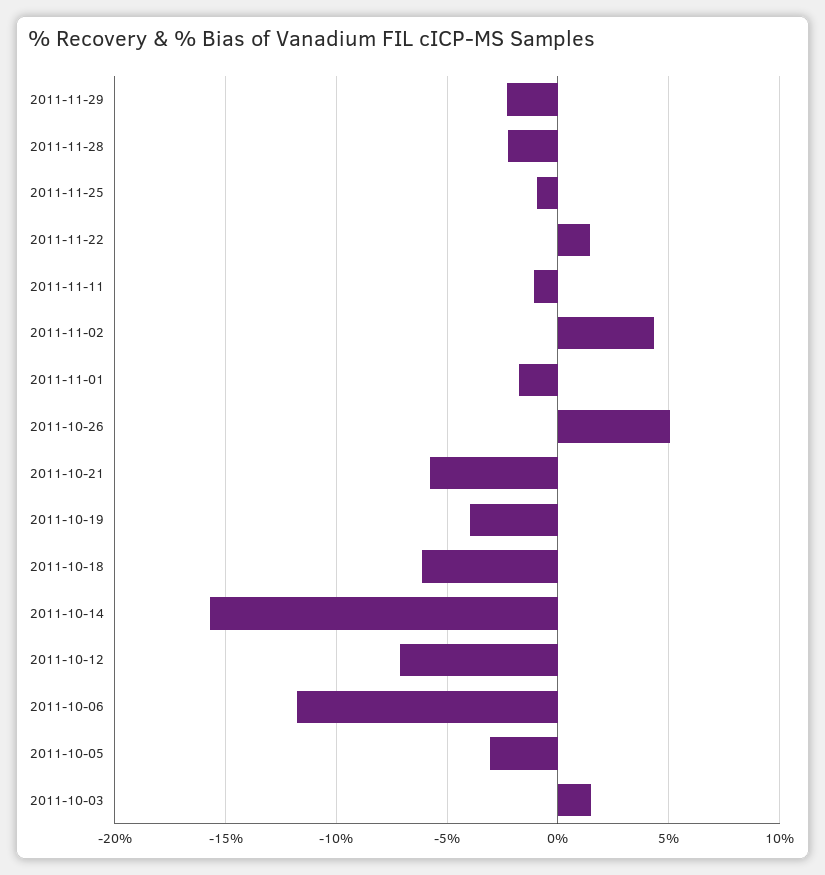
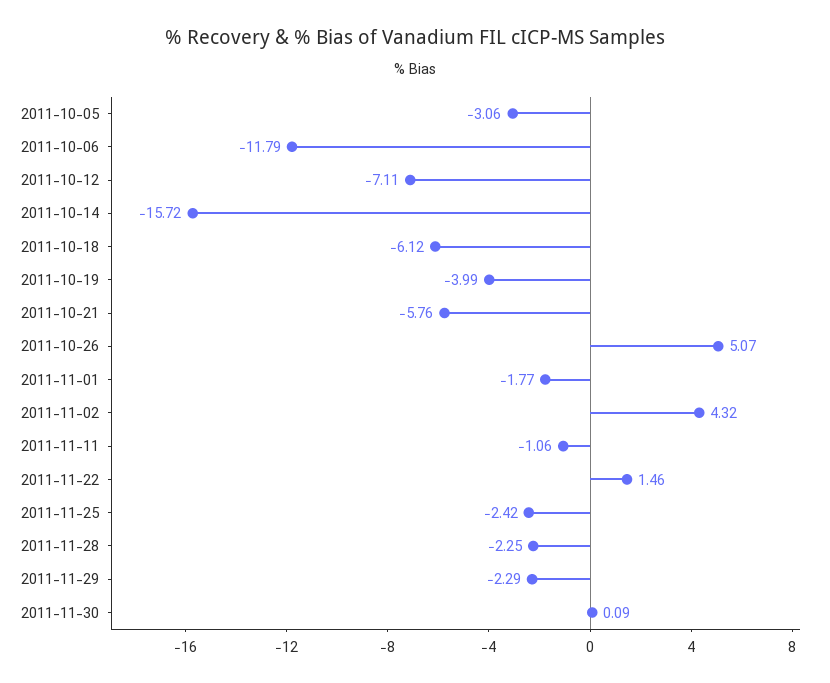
2011-11-25: -1 -> -2.42
2011-10-03: 1.5 -> none
2011-11-30: none -> 0.09

